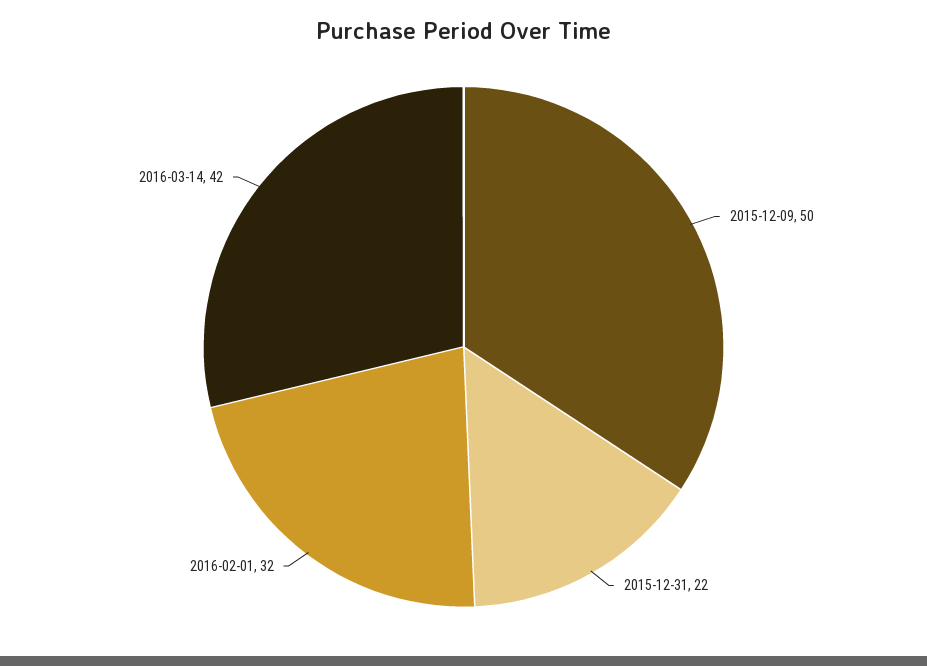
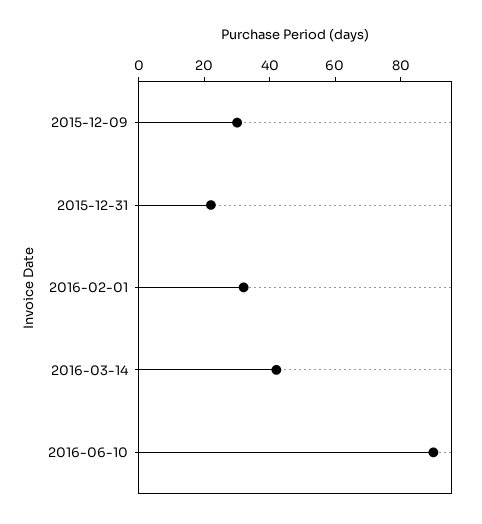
2015-12-09: 50 -> 30
2016-06-10: none -> 90

